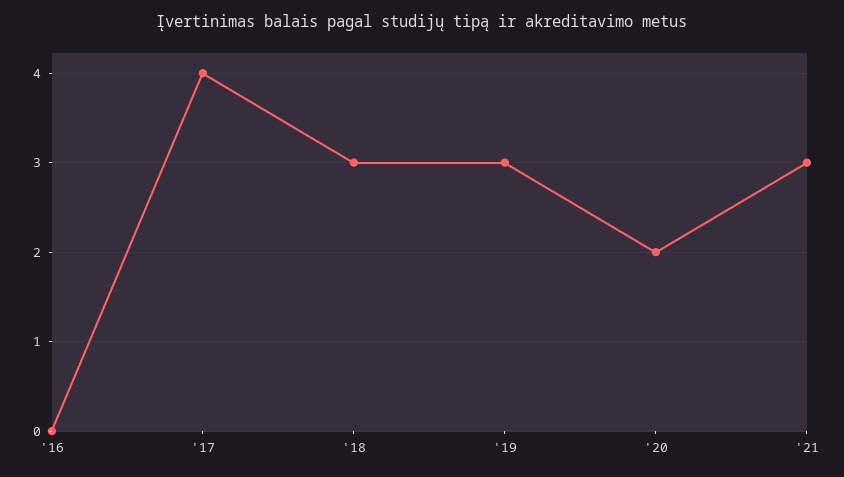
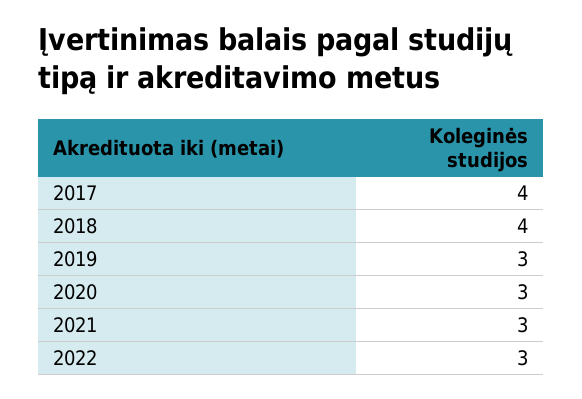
'16: 0 -> none
'18: 3 -> 4
'20: 2 -> 3
2022: none -> 3

